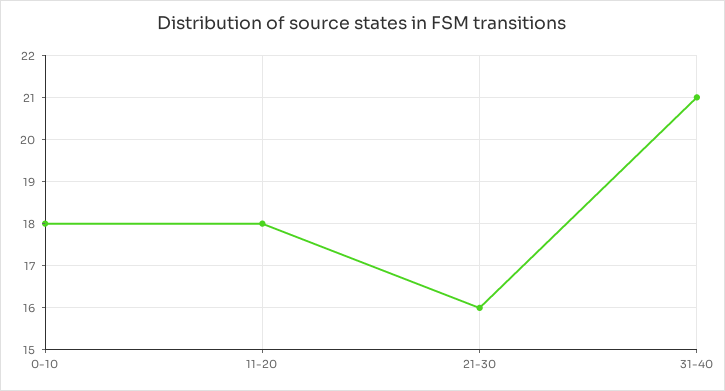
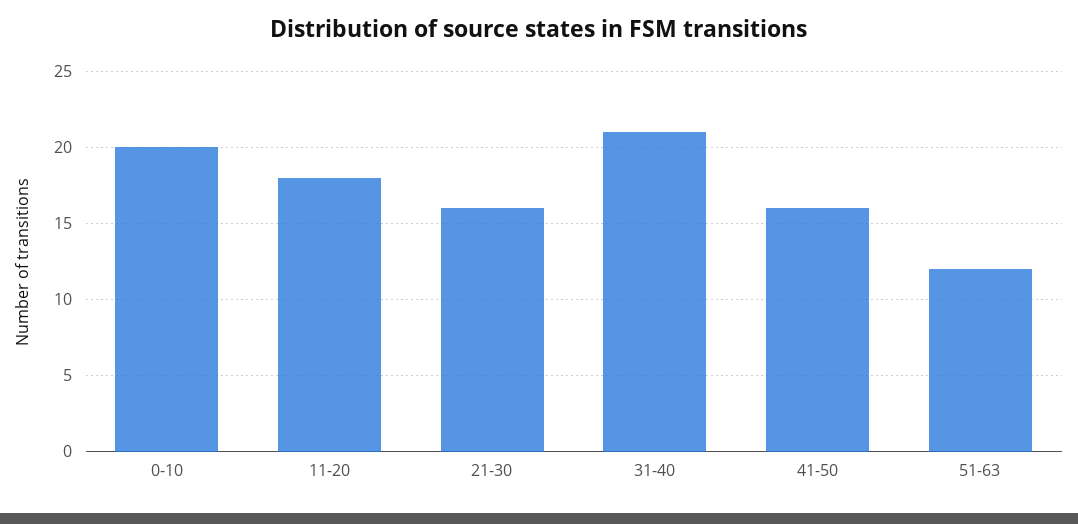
0-10: 18 -> 20
41-50: none -> 16
51-63: none -> 12

